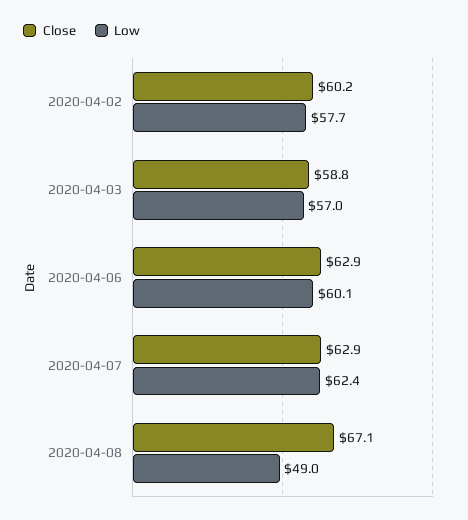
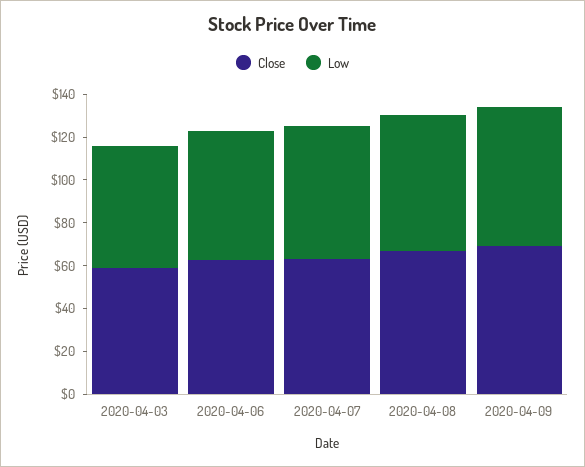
Close, 2020-04-02: 60.2 -> none
Low, 2020-04-02: 57.7 -> none
Low, 2020-04-08: 49 -> 65
Close, 2020-04-09: none -> 70
Low, 2020-04-09: none -> 65

